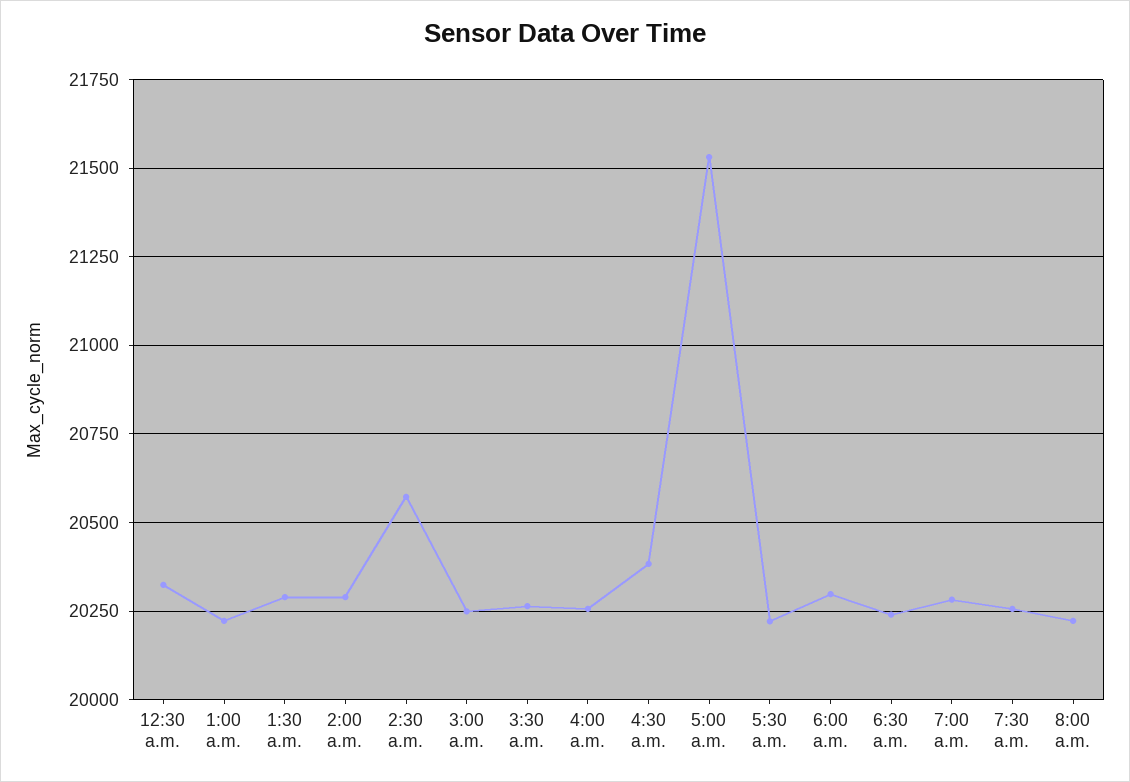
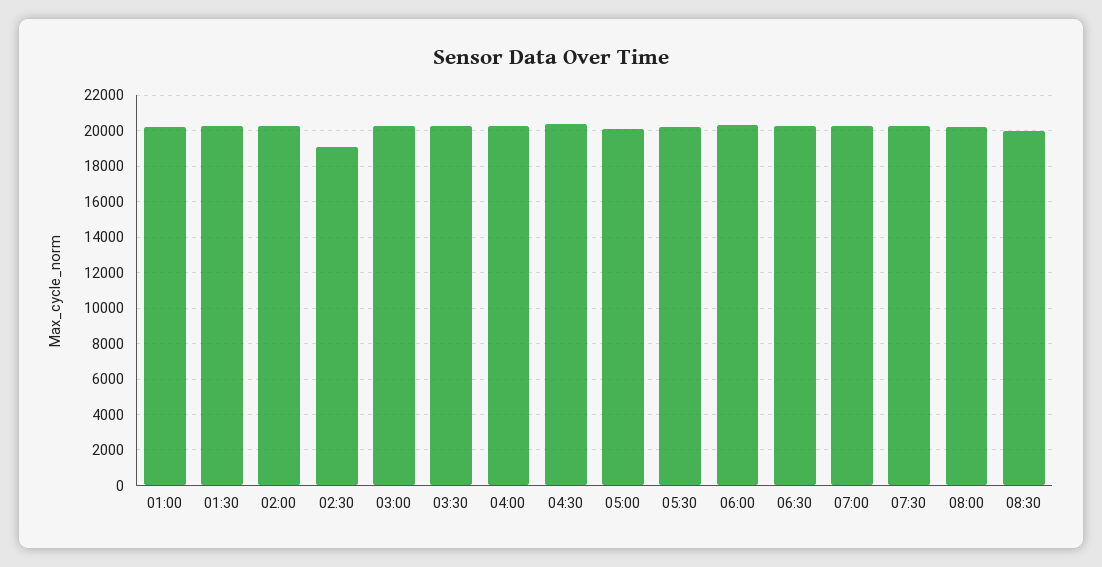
12:30 a.m.: 20325 -> none
2:30 a.m.: 20575 -> 19000
5:00 a.m.: 21525 -> 20000
08:30: none -> 20000

